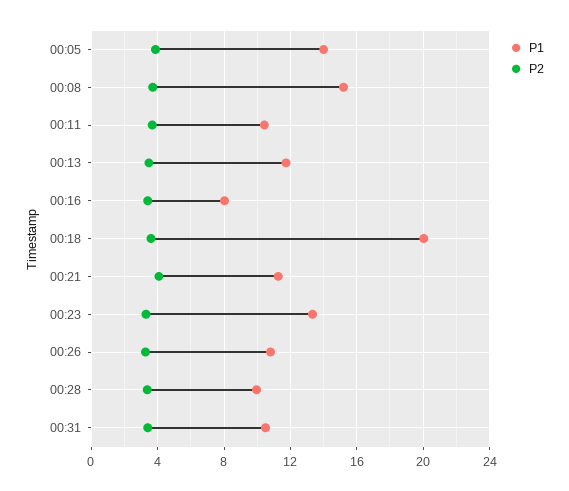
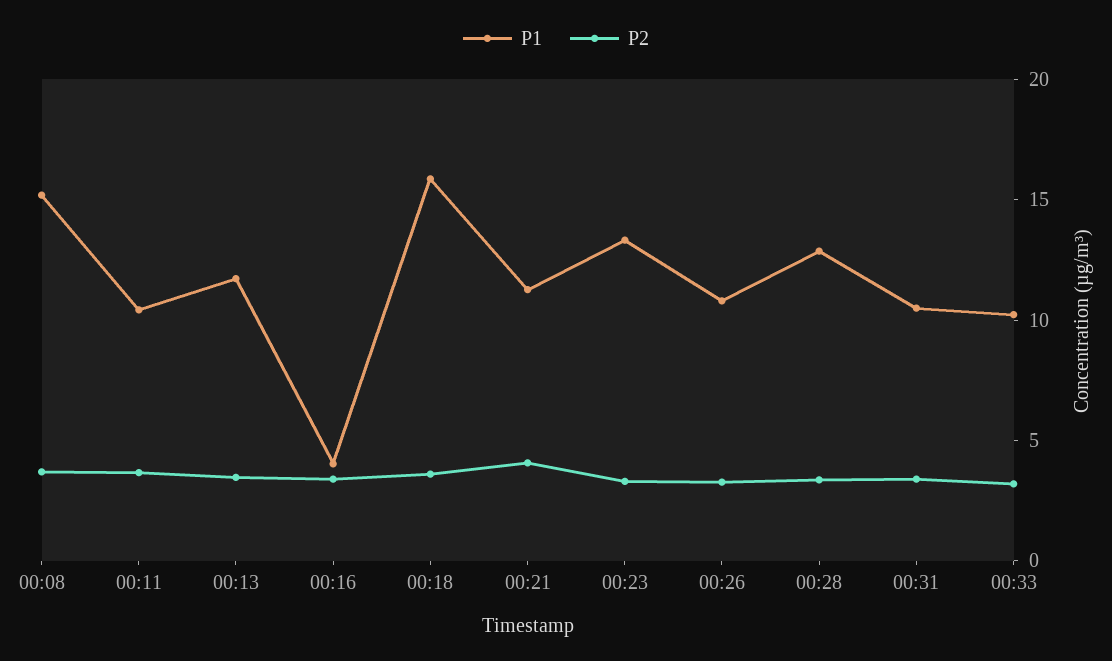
P1, 00:05: 14 -> none
P2, 00:05: 4 -> none
P1, 00:16: 8 -> 4
P1, 00:18: 20 -> 16
P1, 00:28: 10 -> 13
P1, 00:33: none -> 10
P2, 00:33: none -> 3

